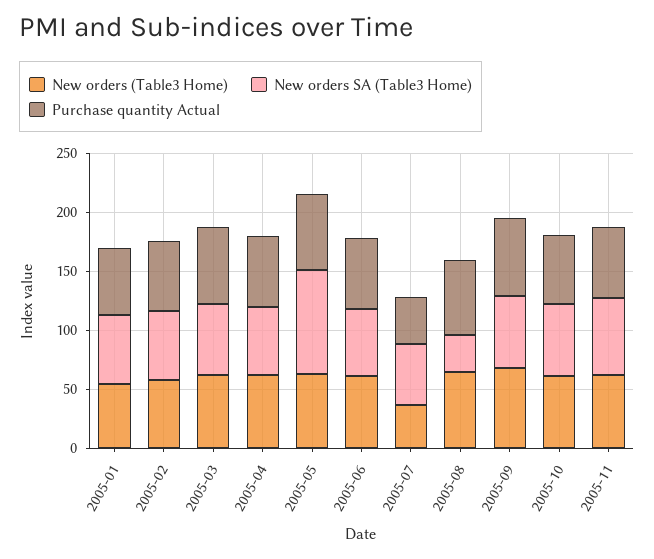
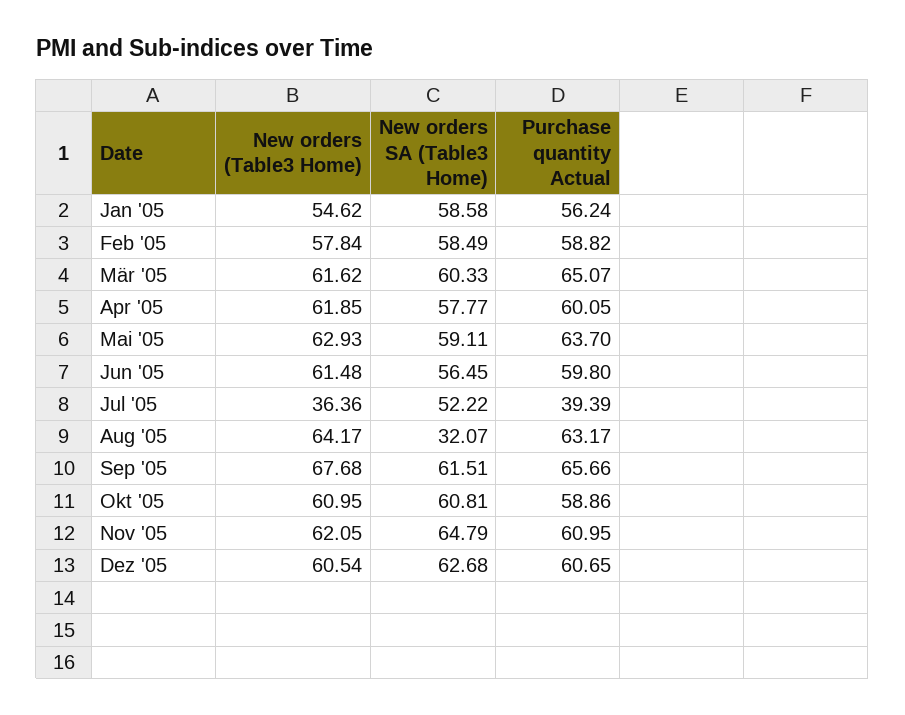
New orders SA (Table3 Home), 2005-05: 90 -> 59.11
New orders (Table3 Home), Dez '05: none -> 60.54
New orders SA (Table3 Home), Dez '05: none -> 62.68
Purchase quantity Actual, Dez '05: none -> 60.65

